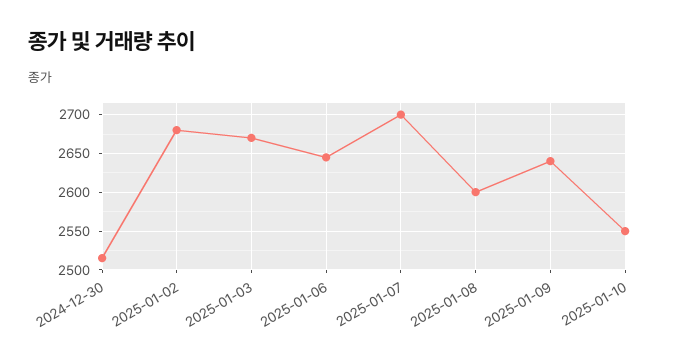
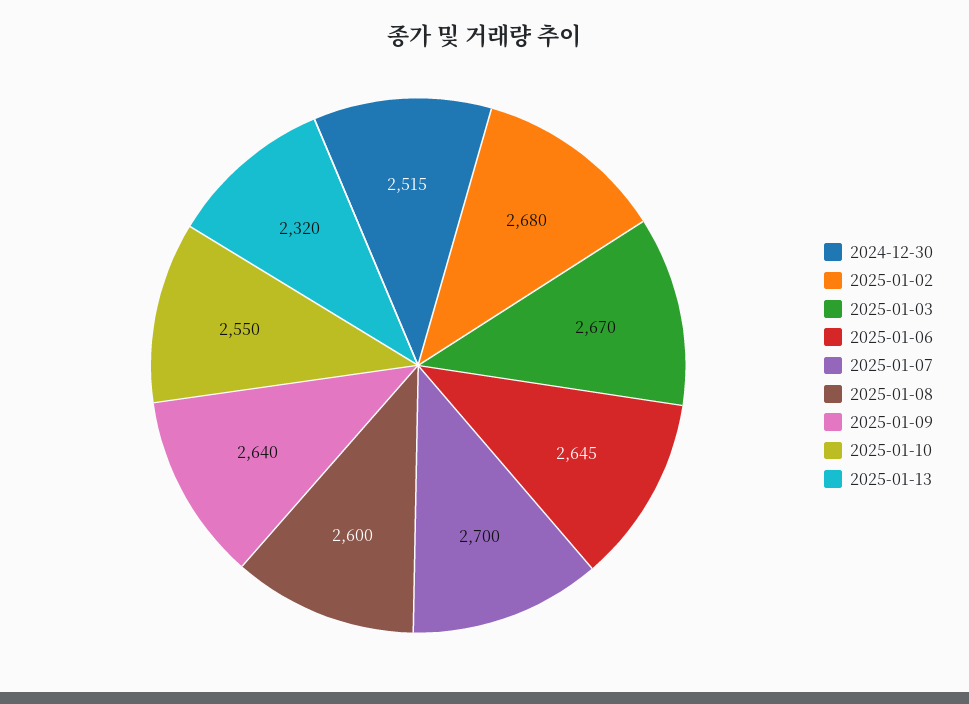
2025-01-13: none -> 2320

